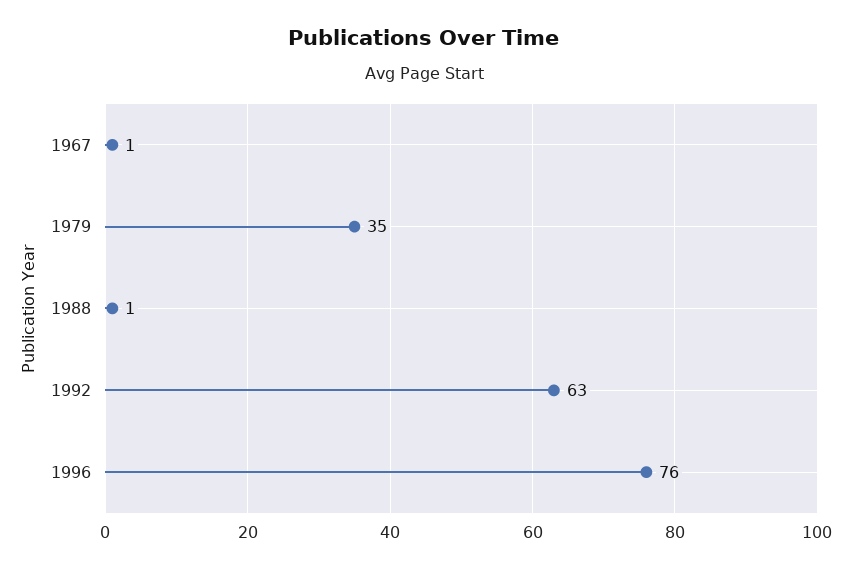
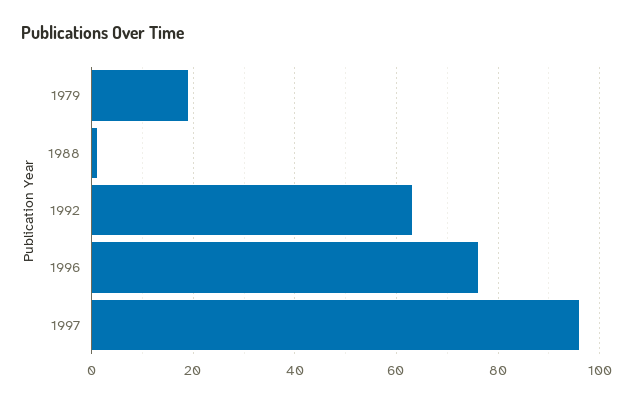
1967: 1 -> none
1979: 35 -> 20
1997: none -> 95

